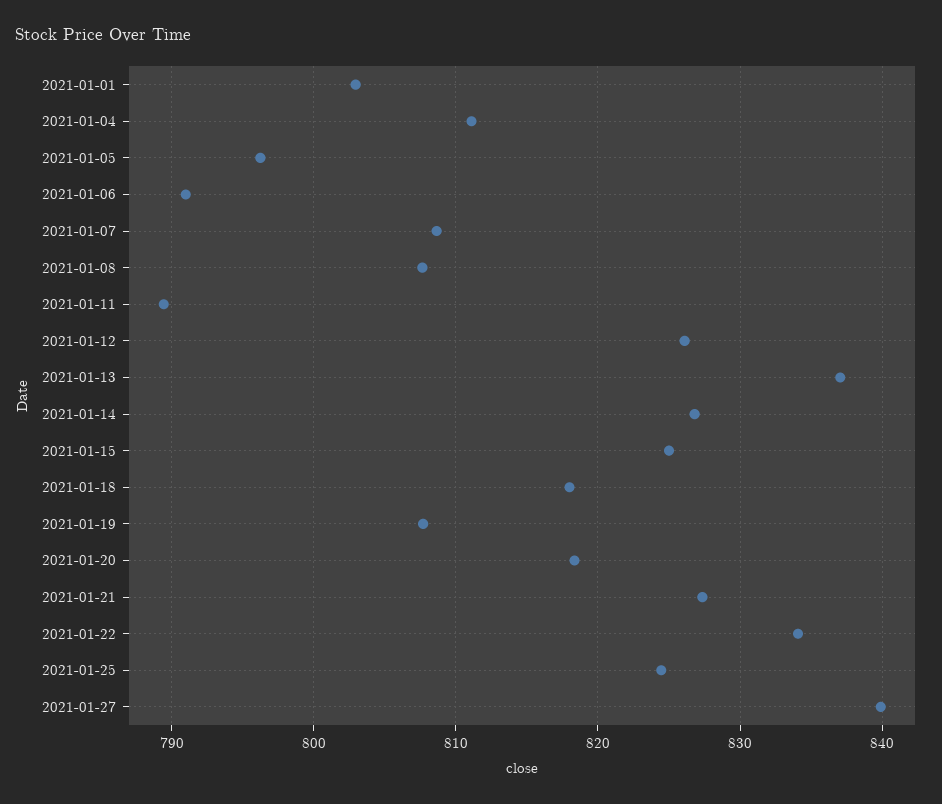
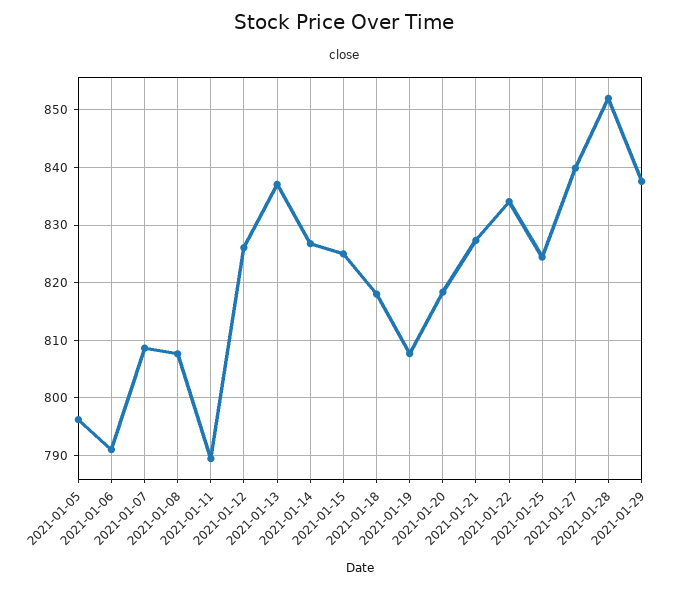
2021-01-01: 803 -> none
2021-01-04: 811 -> none
2021-01-28: none -> 852
2021-01-29: none -> 838

